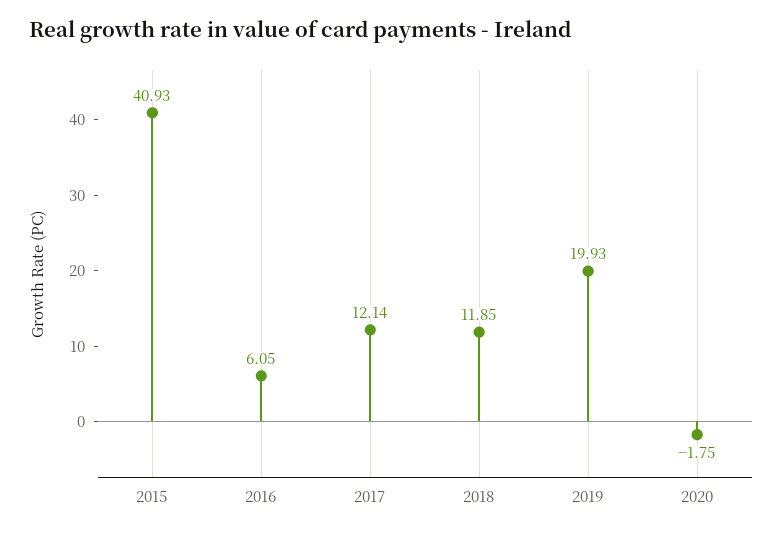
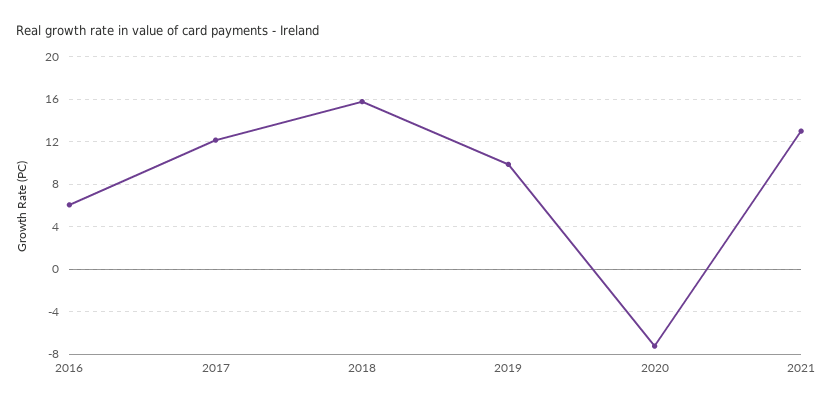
2015: 40.93 -> none
2018: 11.85 -> 16
2019: 19.93 -> 10
2020: -1.75 -> -7
2021: none -> 13

